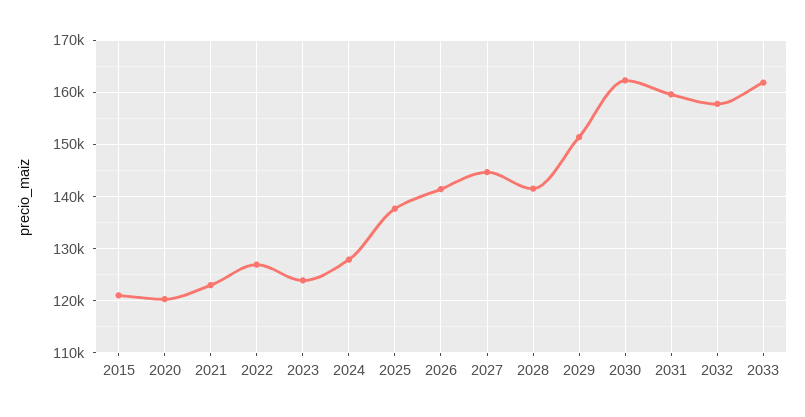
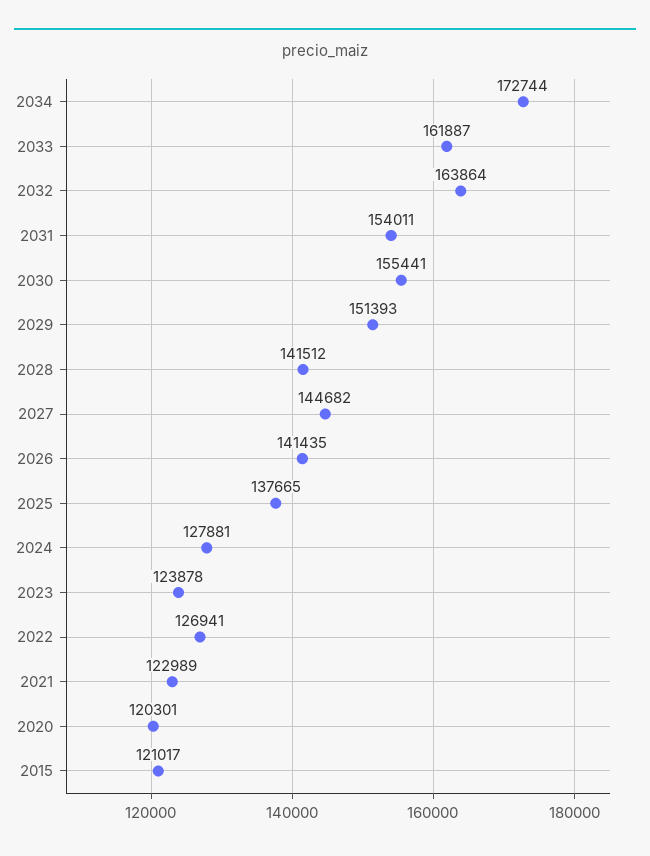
2030: 162000 -> 155441
2031: 160000 -> 154011
2032: 158000 -> 163864
2034: none -> 172744

